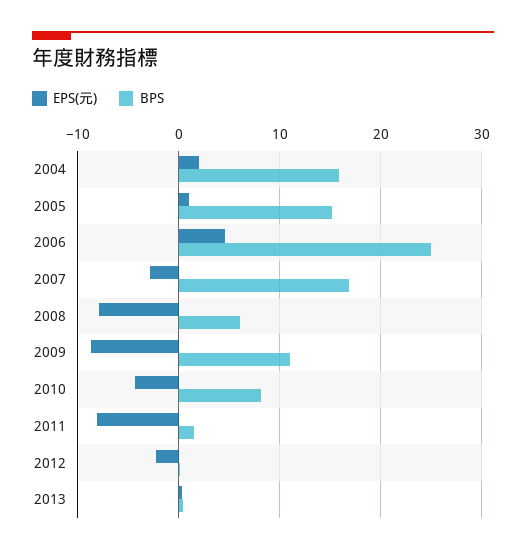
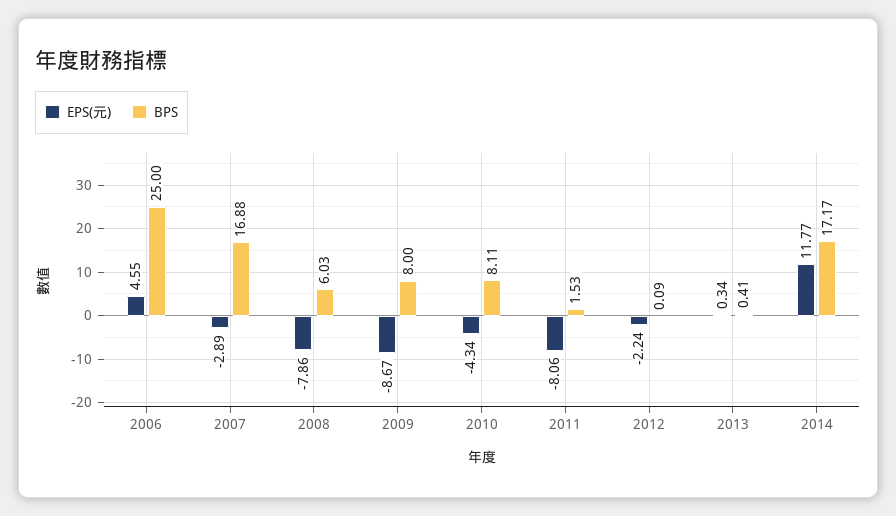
EPS(元), 2004: 2 -> none
BPS, 2004: 16 -> none
EPS(元), 2005: 1 -> none
BPS, 2005: 15 -> none
BPS, 2009: 11 -> 8
EPS(元), 2014: none -> 11.77
BPS, 2014: none -> 17.17

